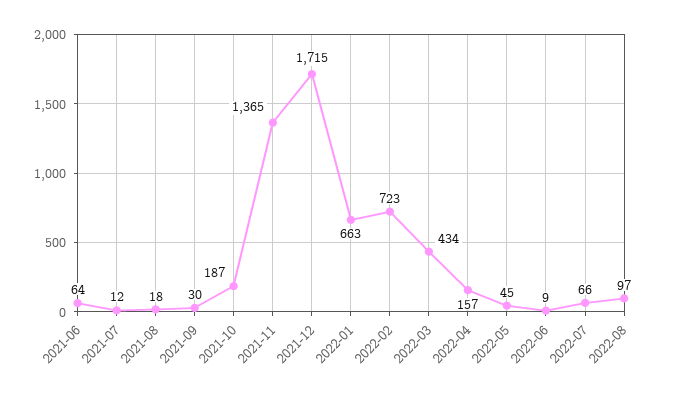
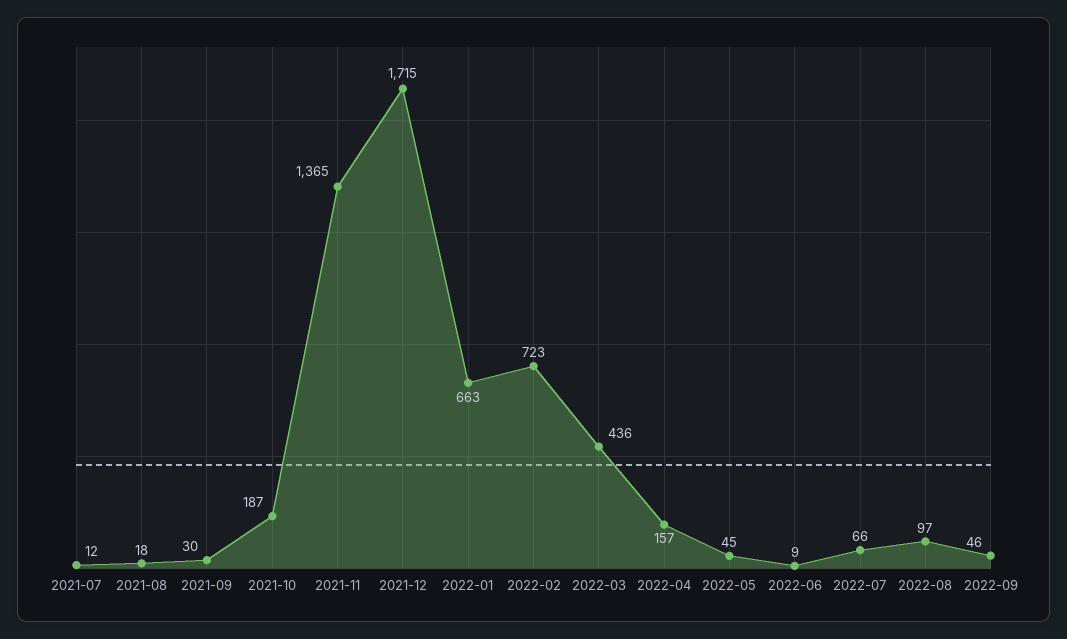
2021-06: 64 -> none
2022-03: 434 -> 436
2022-09: none -> 46

